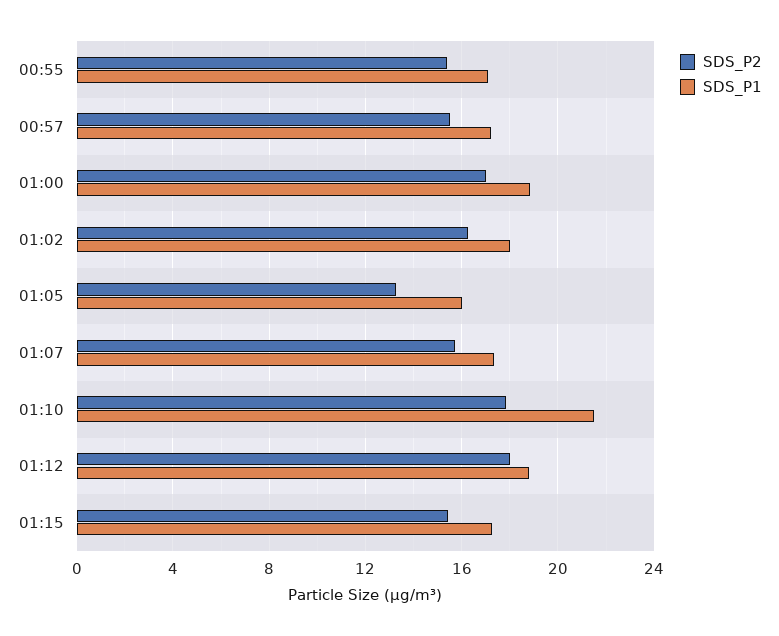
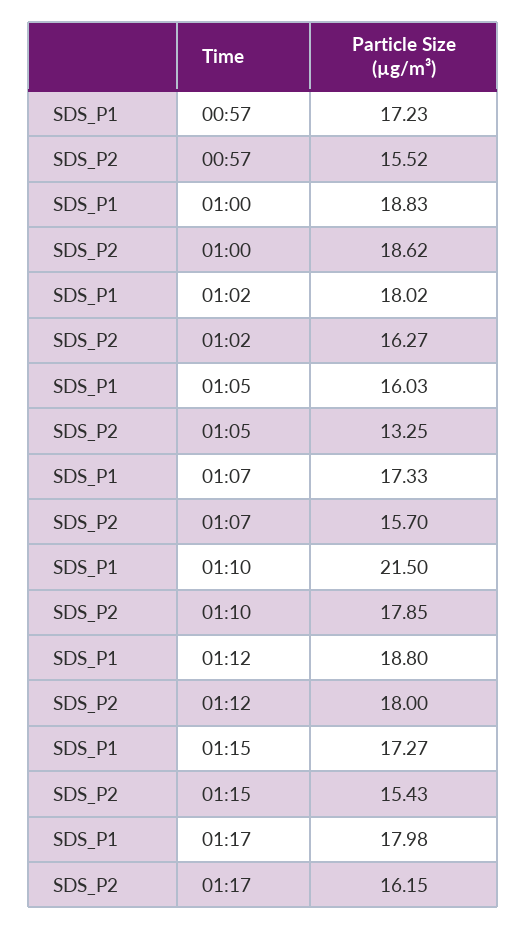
SDS_P2, 00:55: 15.5 -> none
SDS_P1, 00:55: 17 -> none
SDS_P2, 01:00: 17 -> 18.62
SDS_P1, 01:17: none -> 17.98
SDS_P2, 01:17: none -> 16.15

